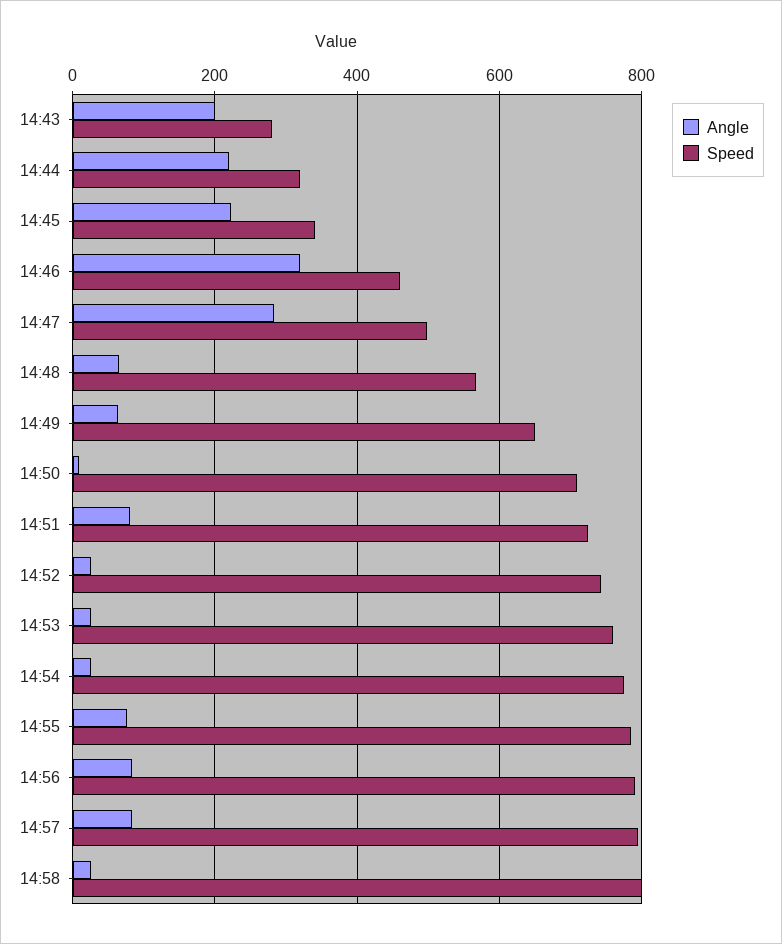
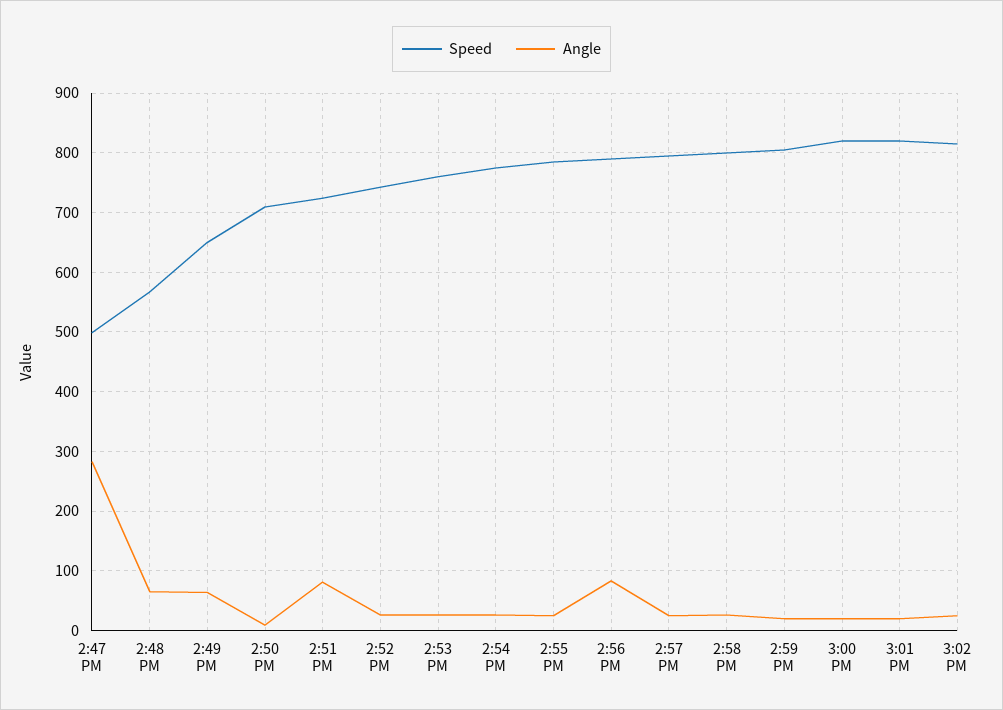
Angle, 14:43: 200 -> none
Speed, 14:43: 280 -> none
Angle, 14:44: 220 -> none
Speed, 14:44: 320 -> none
Angle, 14:45: 220 -> none
Speed, 14:45: 340 -> none
Angle, 14:46: 320 -> none
Speed, 14:46: 460 -> none
Angle, 14:55: 80 -> 20
Angle, 14:57: 80 -> 20
Speed, 2:59 PM: none -> 800
Angle, 2:59 PM: none -> 20
Speed, 3:00 PM: none -> 820
Angle, 3:00 PM: none -> 20
Speed, 3:01 PM: none -> 820
Angle, 3:01 PM: none -> 20
Speed, 3:02 PM: none -> 820
Angle, 3:02 PM: none -> 20

